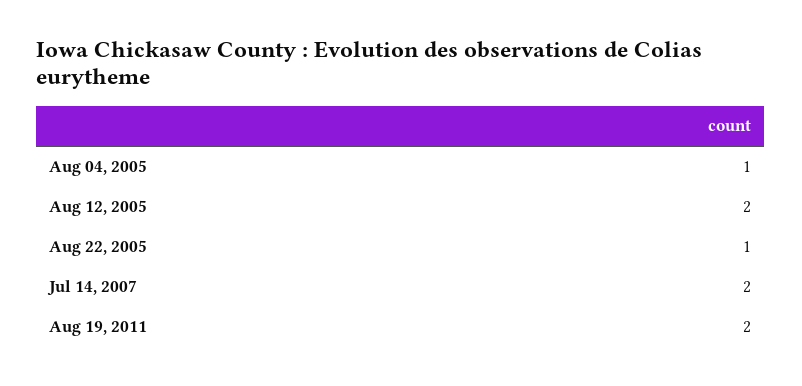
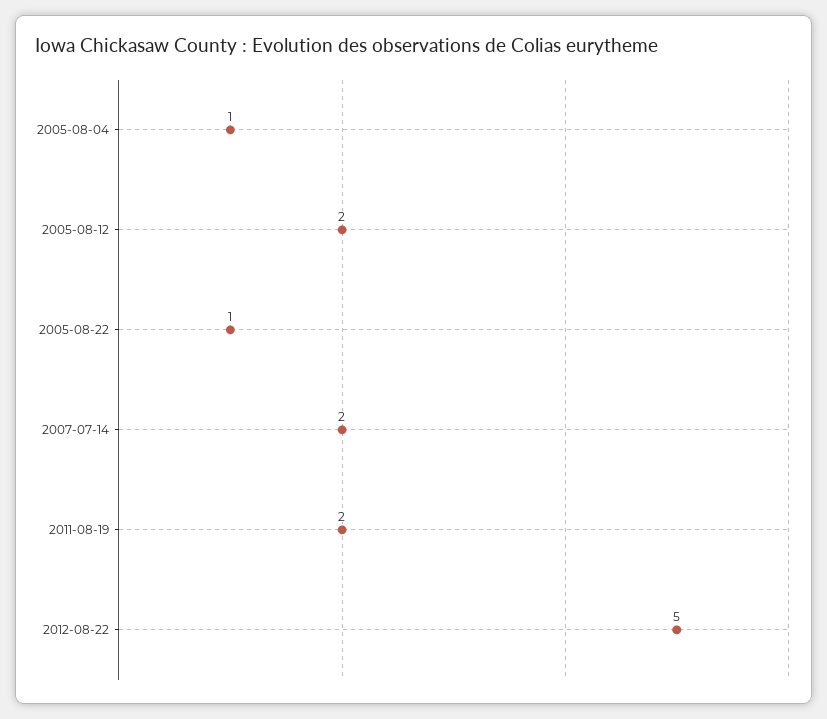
2012-08-22: none -> 5

